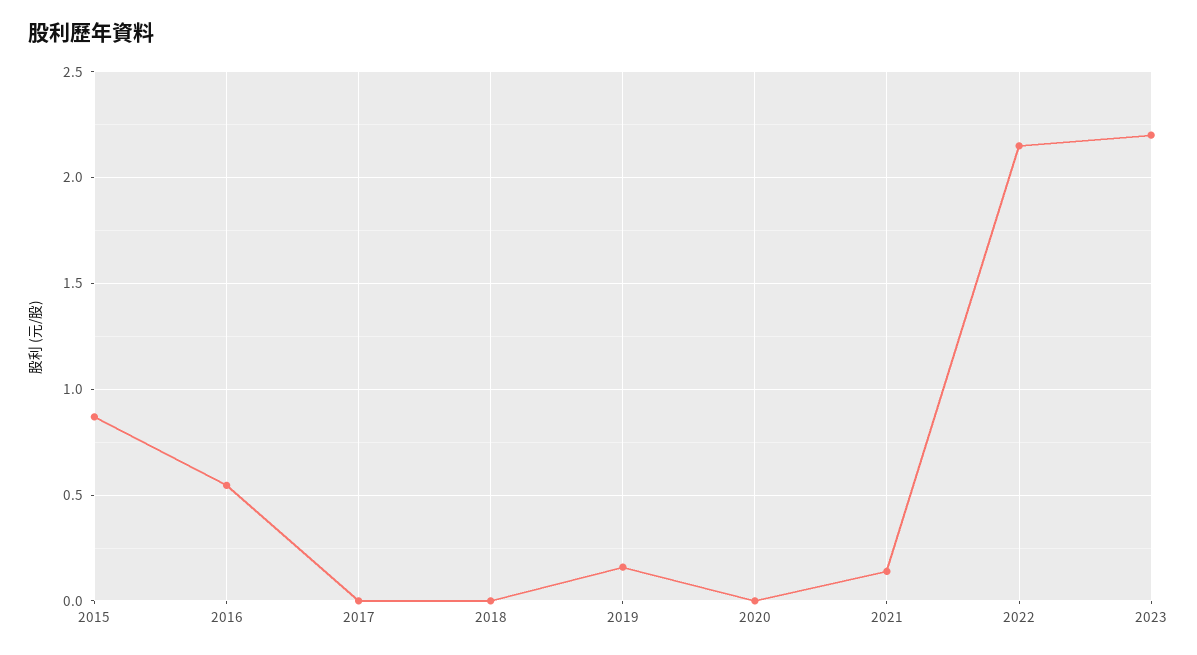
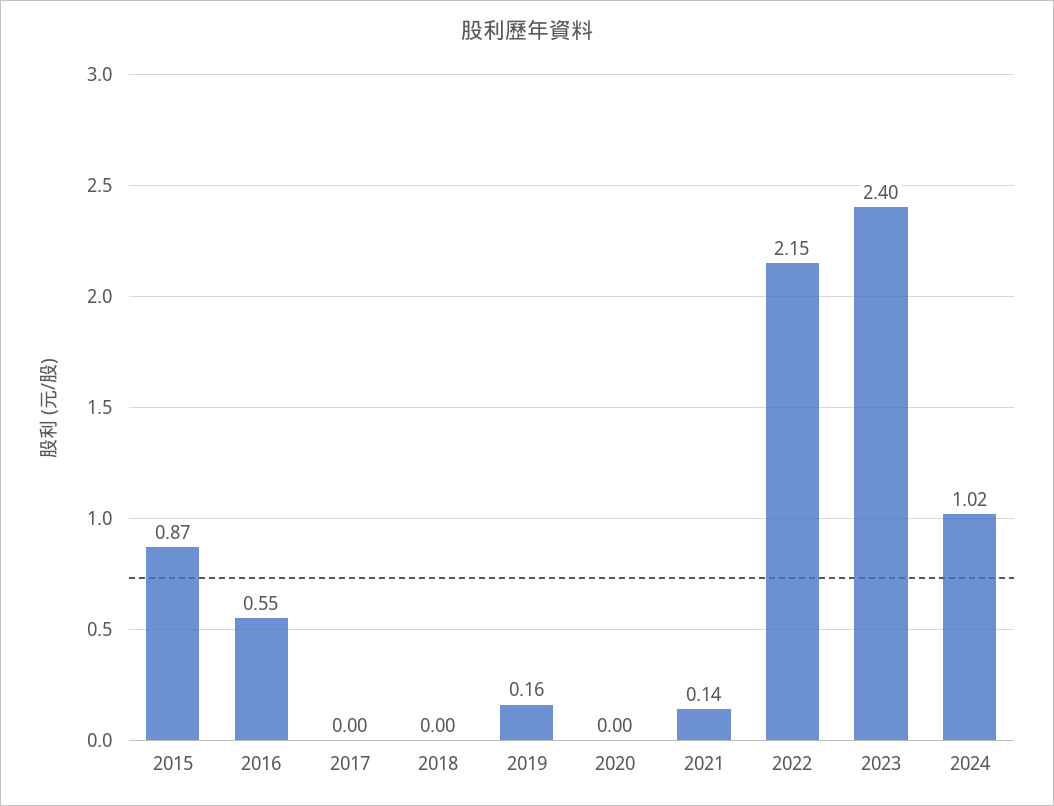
2023: 2.2 -> 2.4
2024: none -> 1.02

